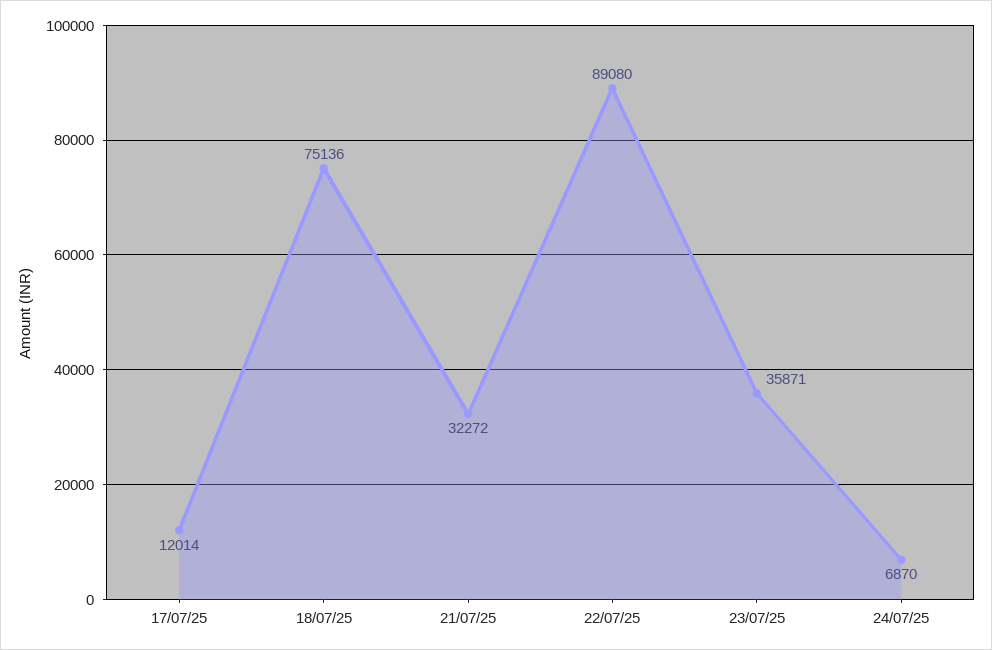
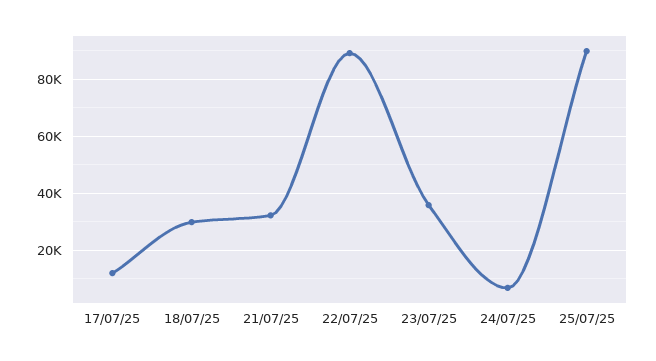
18/07/25: 75136 -> 30000
25/07/25: none -> 90000

